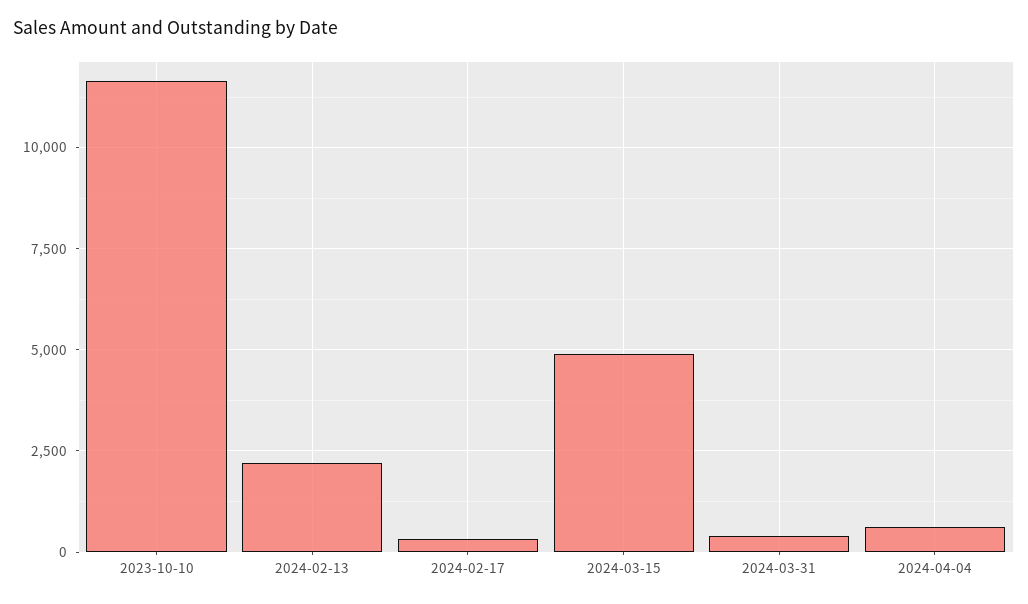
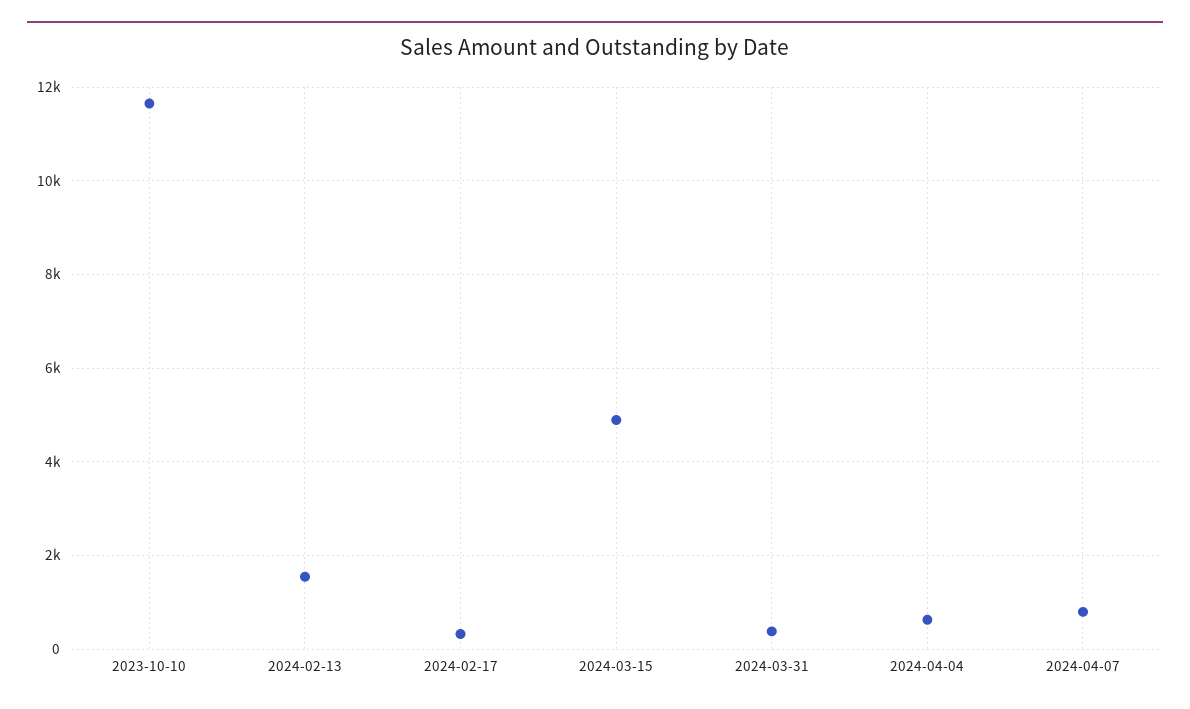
2024-02-13: 2250 -> 1600
2024-04-07: none -> 800

